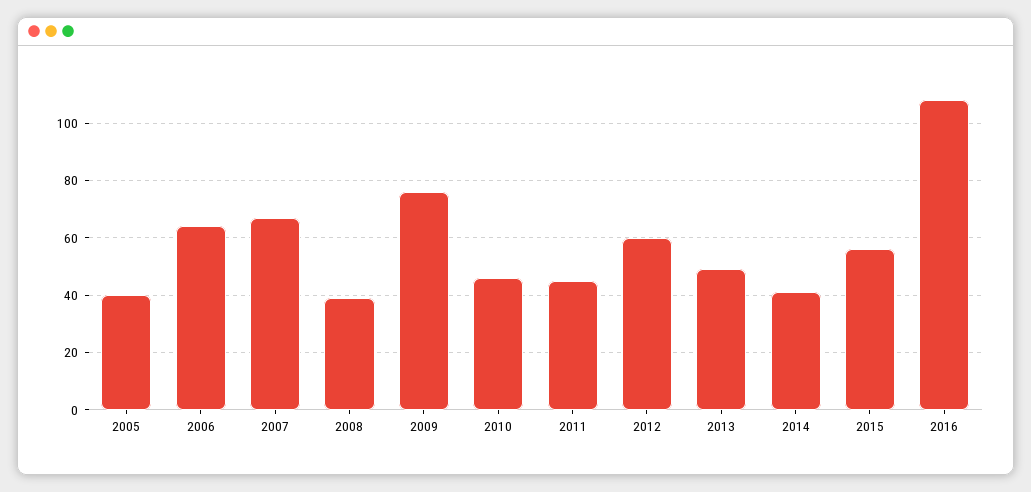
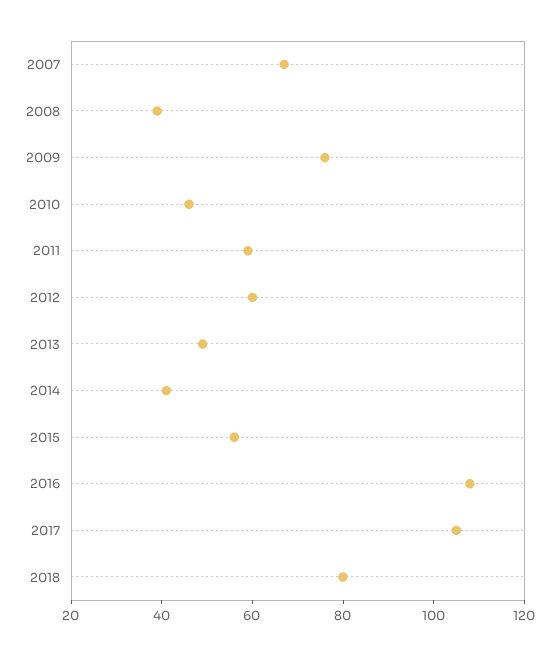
2005: 40 -> none
2006: 65 -> none
2011: 45 -> 60
2017: none -> 105
2018: none -> 80

